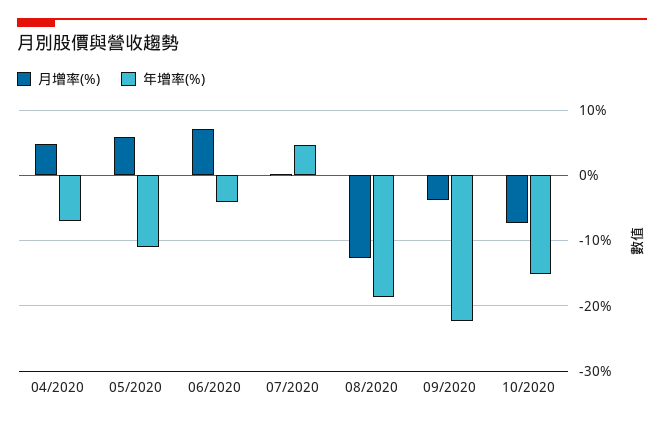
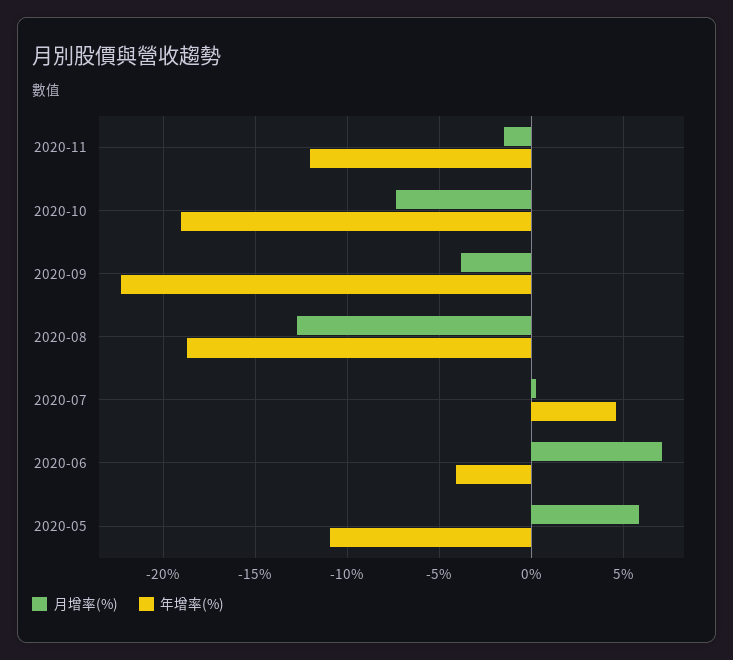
月增率(%), 04/2020: 5 -> none
年增率(%), 04/2020: -7 -> none
年增率(%), 10/2020: -15 -> -19
月增率(%), 2020-11: none -> -1.5
年增率(%), 2020-11: none -> -12

